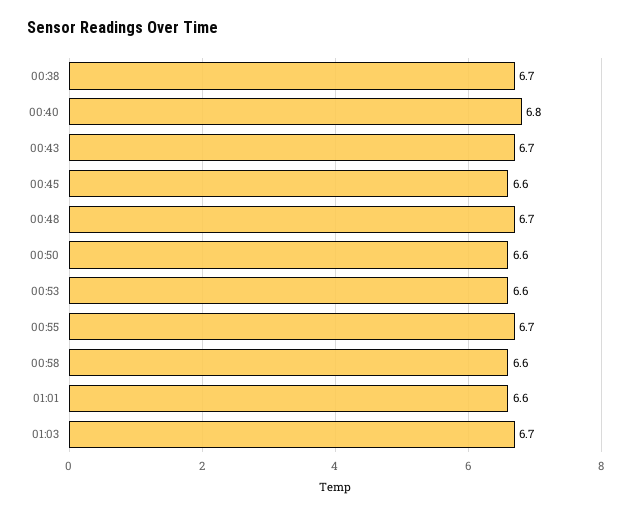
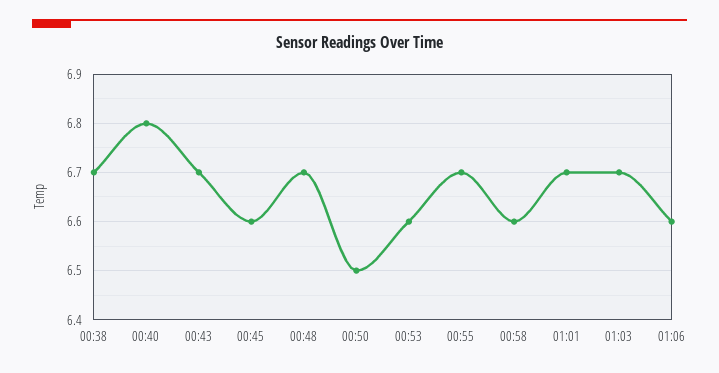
00:50: 6.6 -> 6.5
01:01: 6.6 -> 6.7
01:06: none -> 6.6

